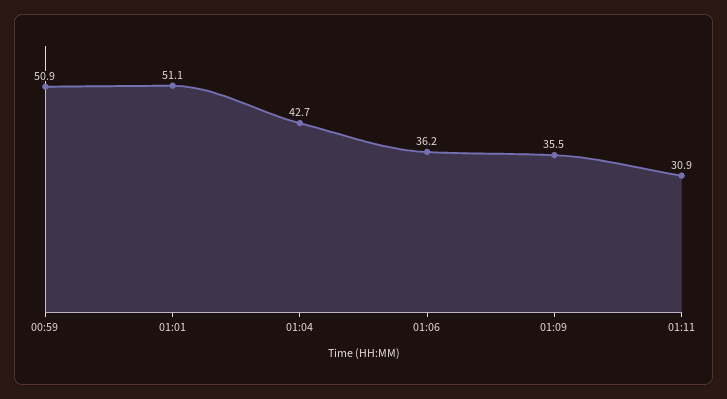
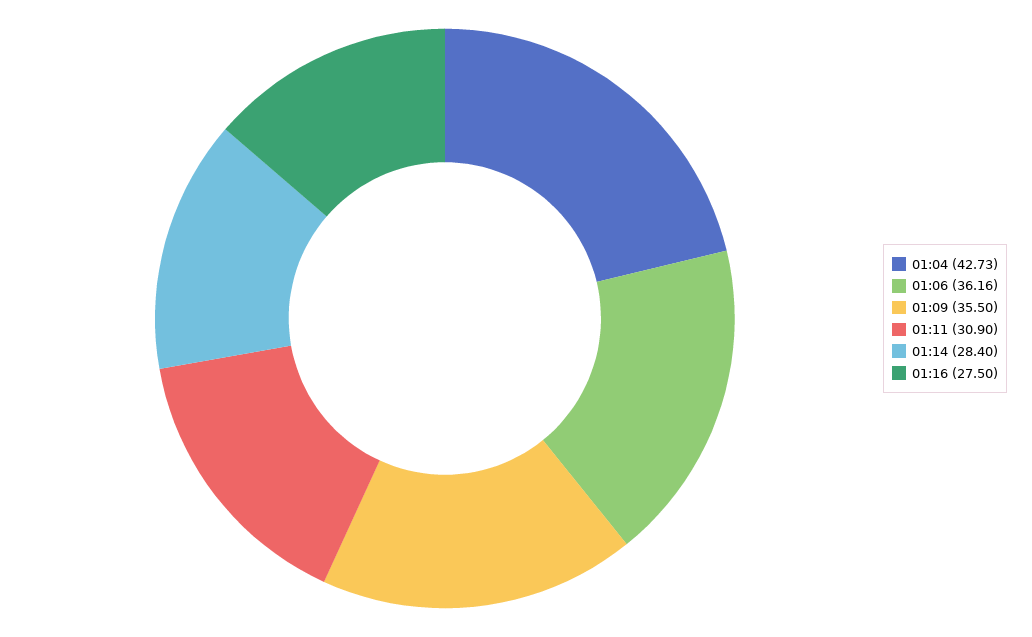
00:59: 50.9 -> none
01:01: 51.1 -> none
01:14: none -> 28.4
01:16: none -> 27.5

